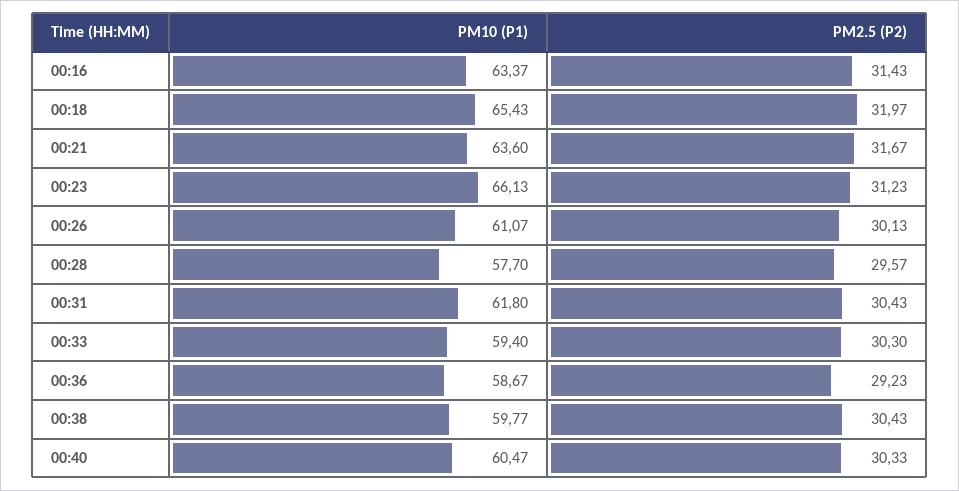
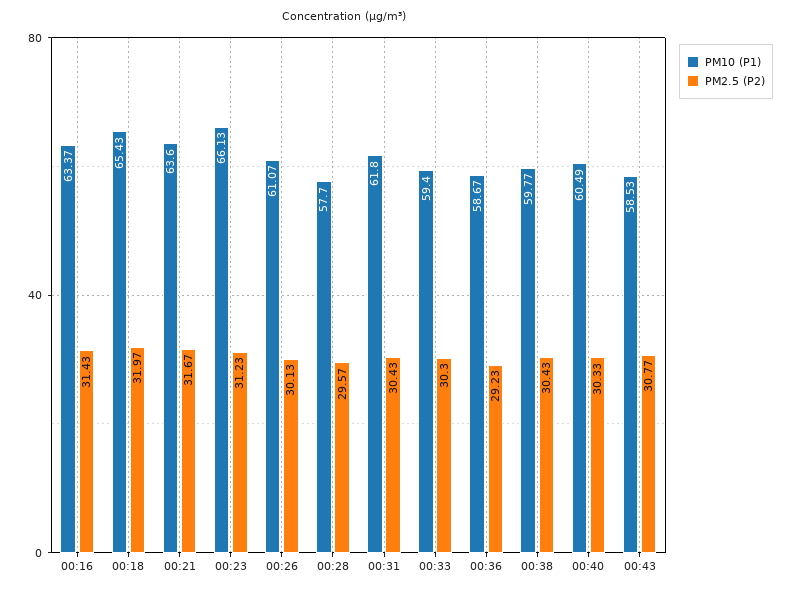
PM10 (P1), 00:40: 60.47 -> 60.49
PM10 (P1), 00:43: none -> 58.53
PM2.5 (P2), 00:43: none -> 30.77

